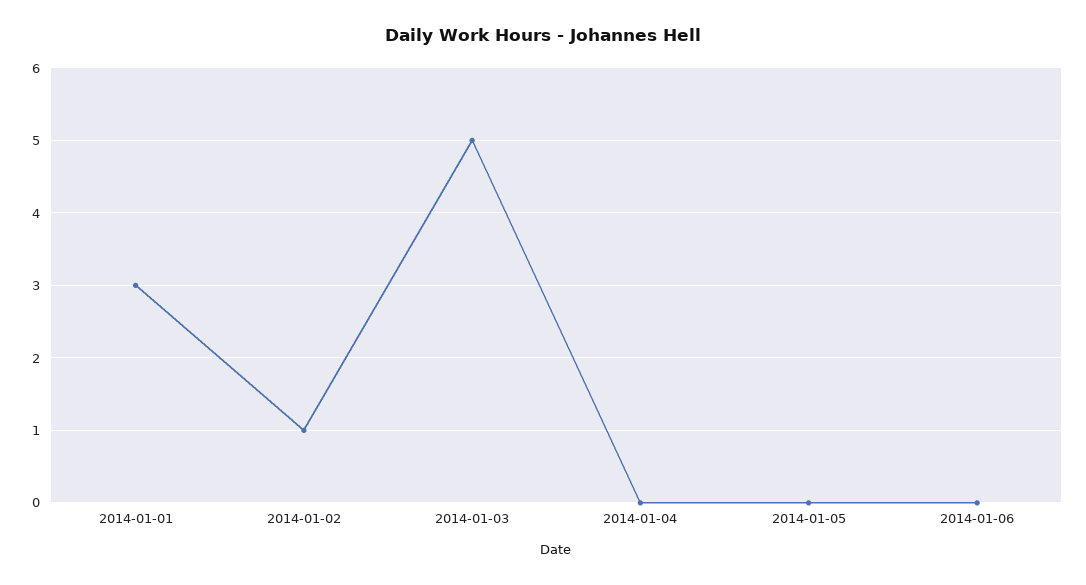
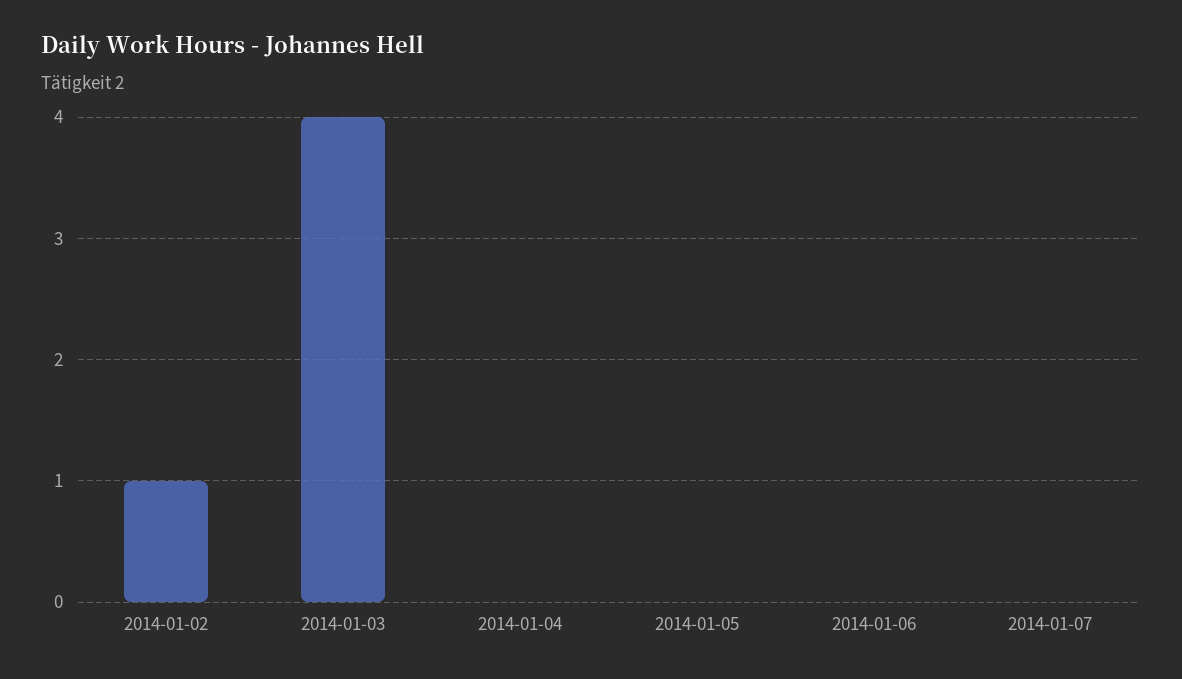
2014-01-01: 3 -> none
2014-01-03: 5 -> 4
2014-01-07: none -> 0

